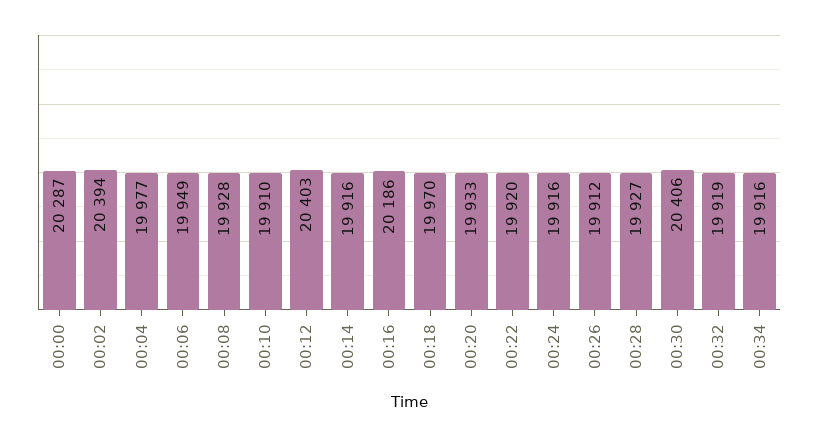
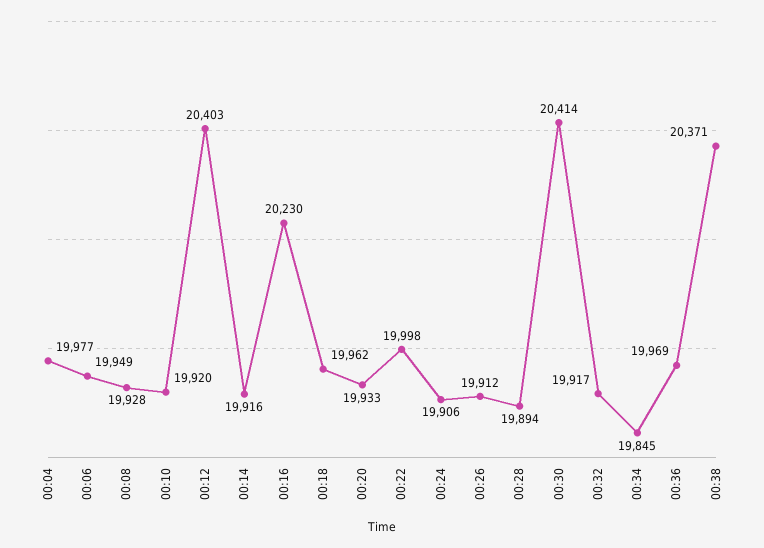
00:00: 20287 -> none
00:02: 20394 -> none
00:10: 19910 -> 19920
00:16: 20186 -> 20230
00:18: 19970 -> 19962
00:22: 19920 -> 19998
00:24: 19916 -> 19906
00:28: 19927 -> 19894
00:30: 20406 -> 20414
00:32: 19919 -> 19917
00:34: 19916 -> 19845
00:36: none -> 19969
00:38: none -> 20371

